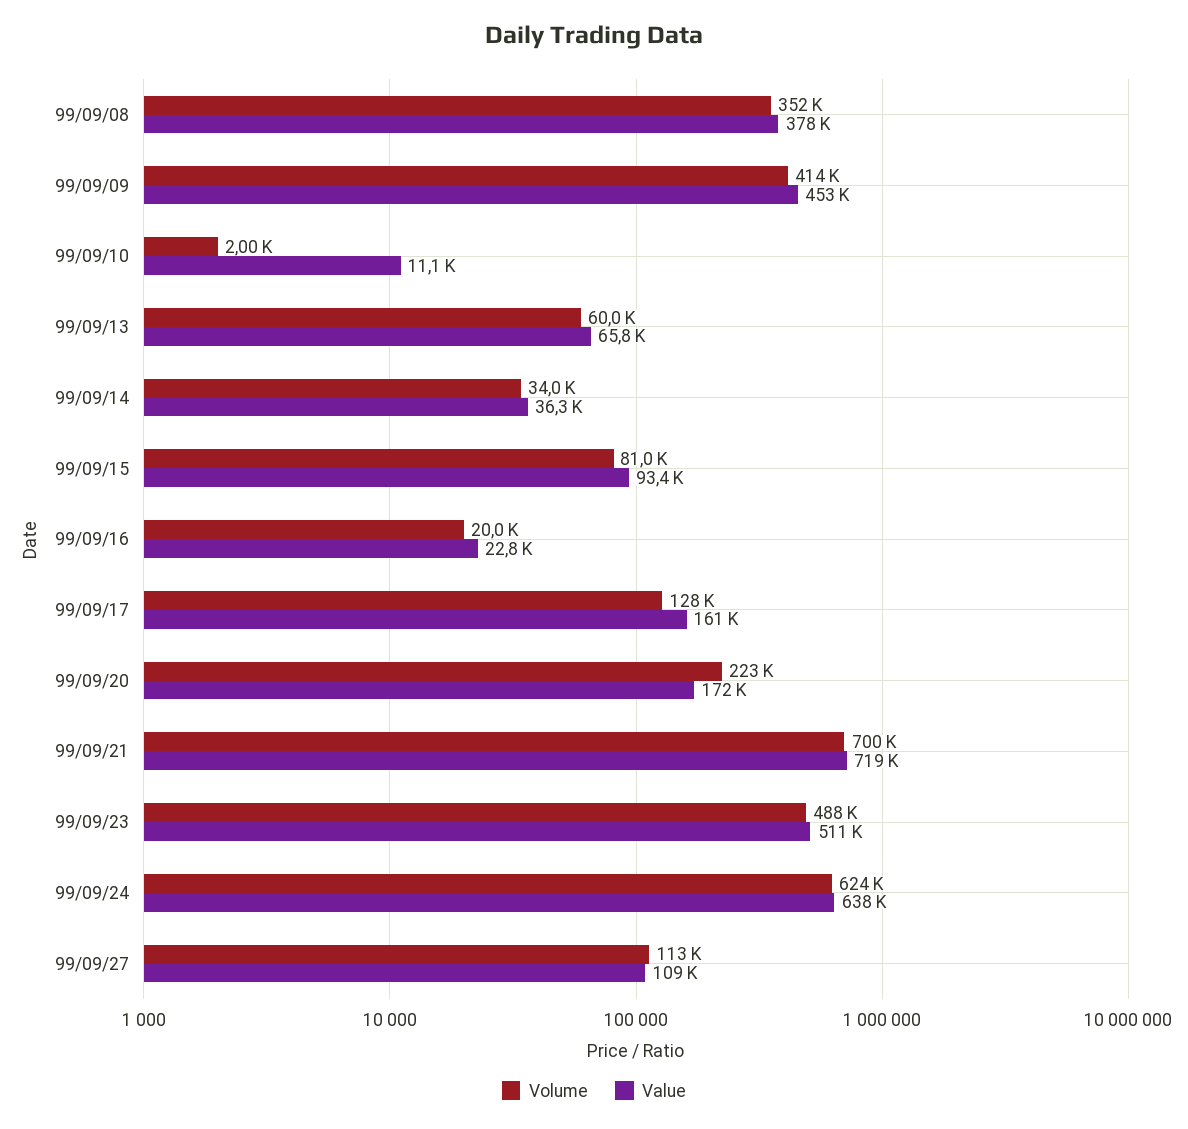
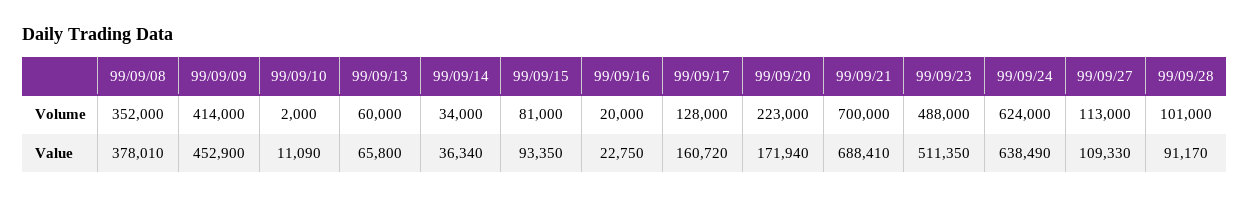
Value, 99/09/21: 719000 -> 688410
Volume, 99/09/28: none -> 101000
Value, 99/09/28: none -> 91170

